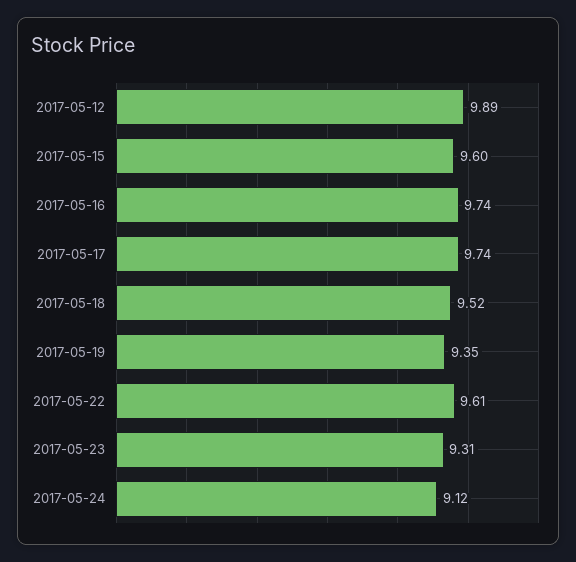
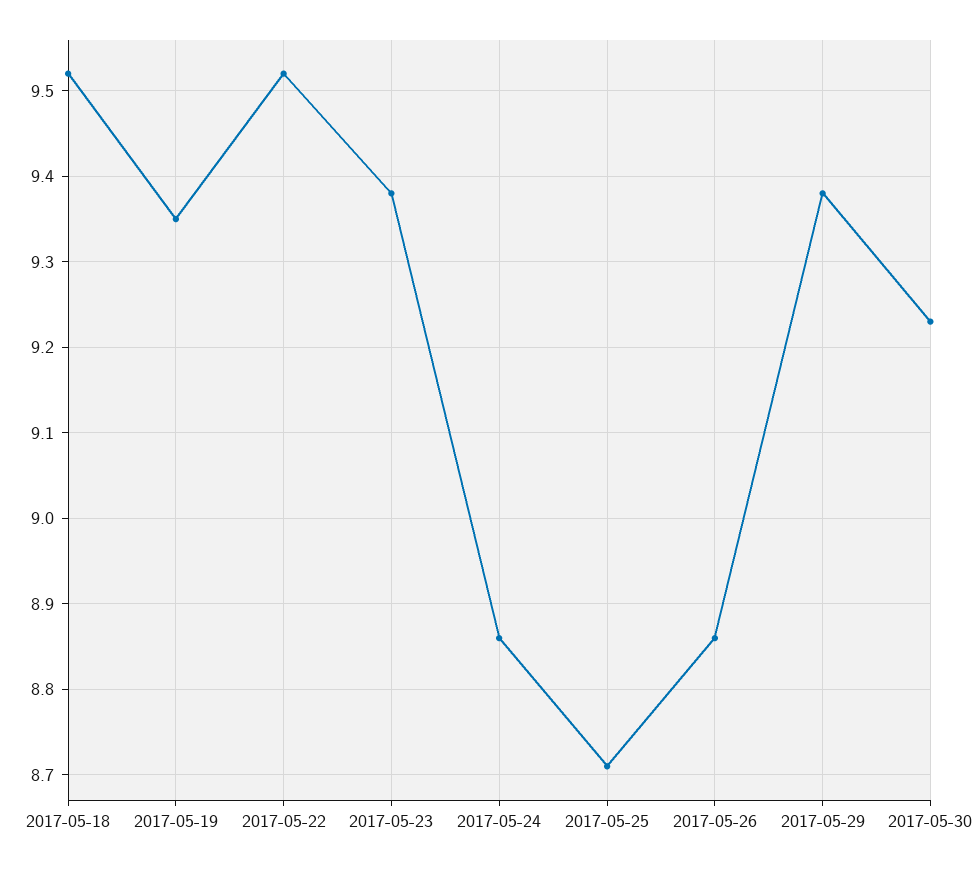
2017-05-12: 9.89 -> none
2017-05-15: 9.6 -> none
2017-05-16: 9.74 -> none
2017-05-17: 9.74 -> none
2017-05-22: 9.61 -> 9.52
2017-05-23: 9.31 -> 9.38
2017-05-24: 9.12 -> 8.86
2017-05-25: none -> 8.71
2017-05-26: none -> 8.86
2017-05-29: none -> 9.38
2017-05-30: none -> 9.23

